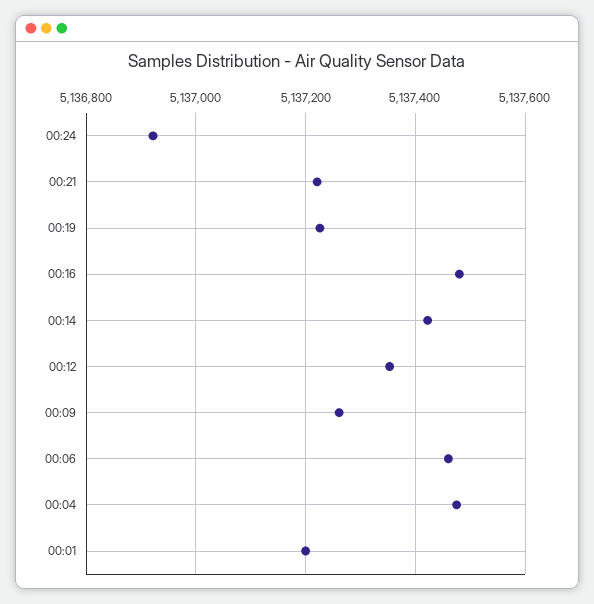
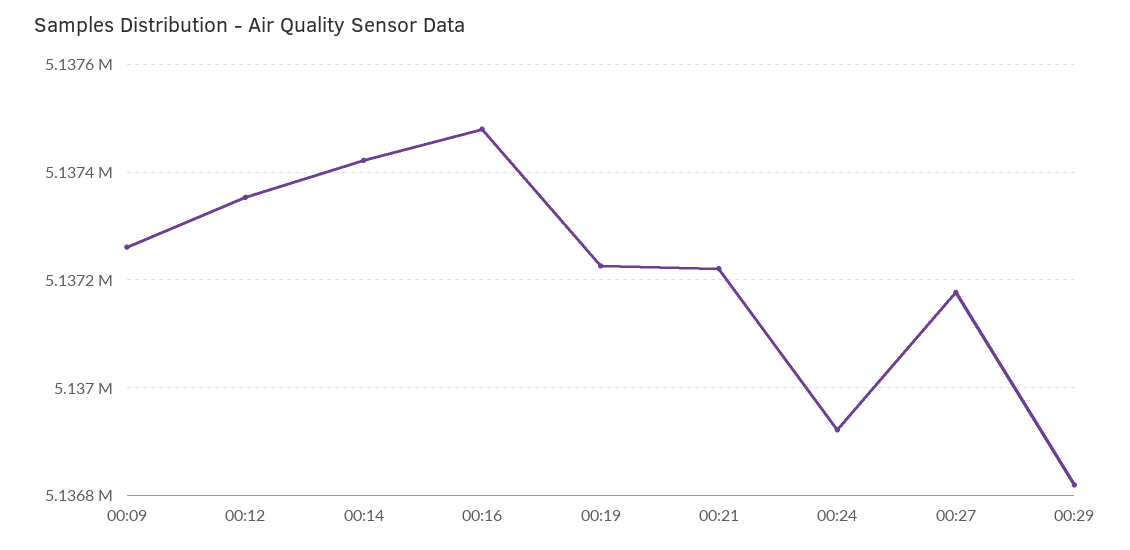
00:06: 5137460 -> none
00:04: 5137480 -> none
00:01: 5137200 -> none
00:27: none -> 5137180
00:29: none -> 5136820

